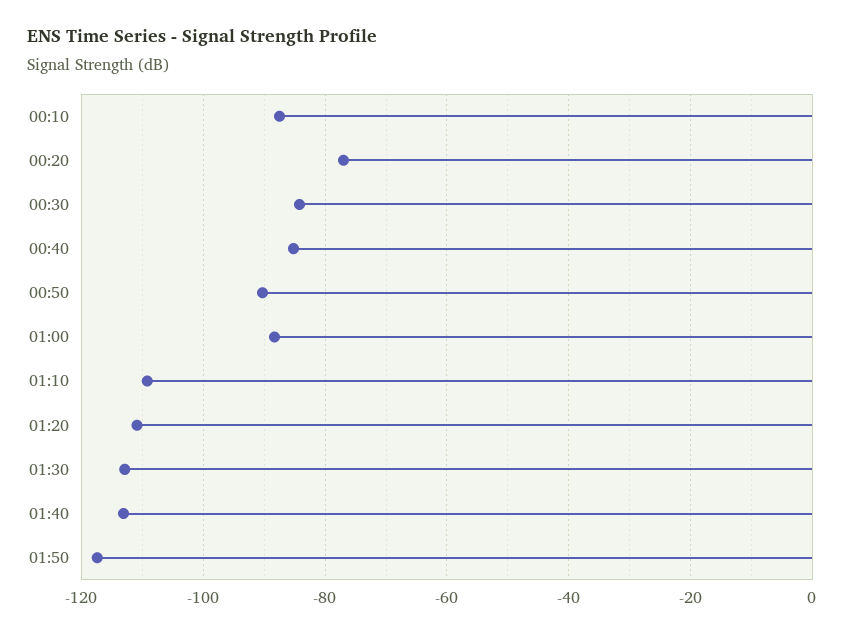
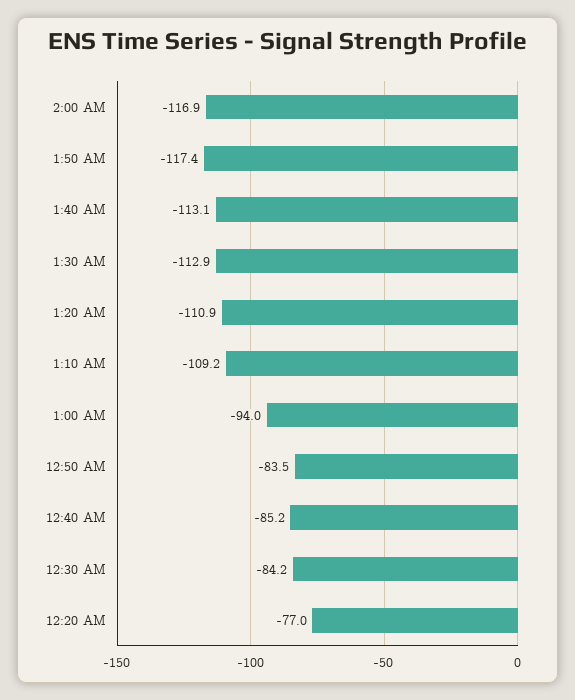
00:10: -88 -> none
00:50: -90 -> -83.5
01:00: -88 -> -94
2:00 AM: none -> -116.9

